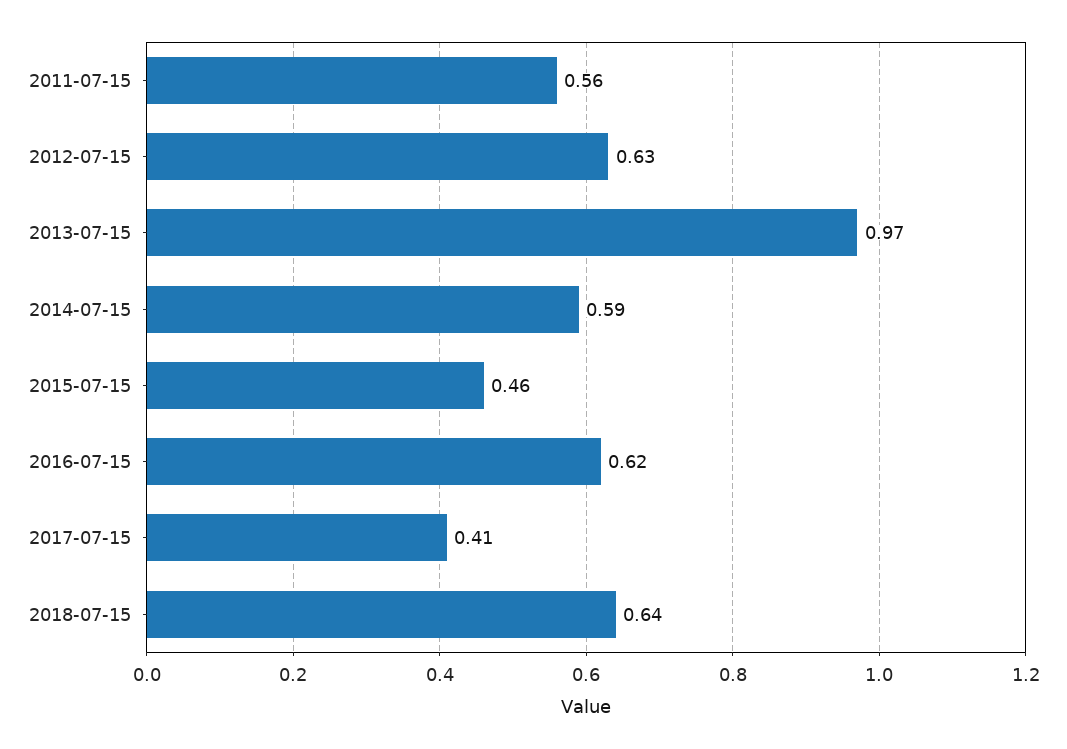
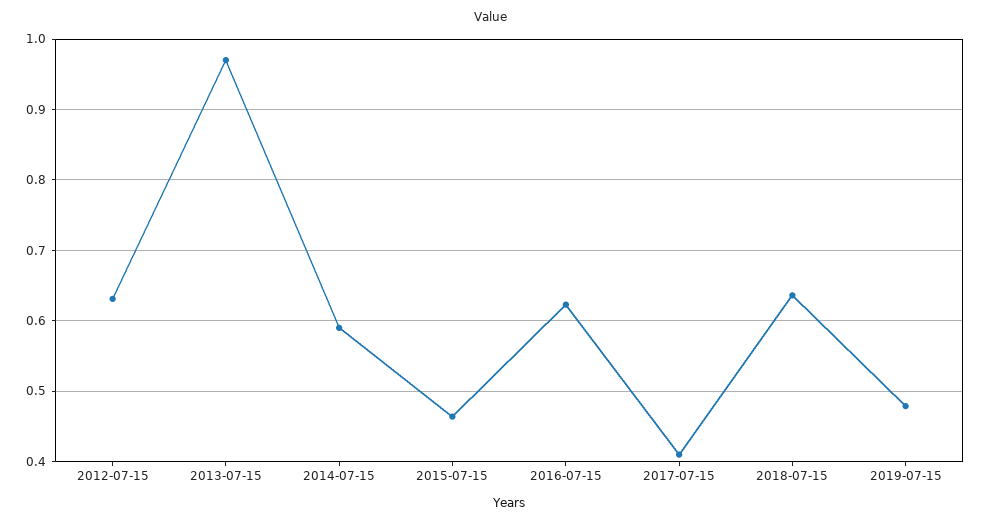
2011-07-15: 0.56 -> none
2019-07-15: none -> 0.48

